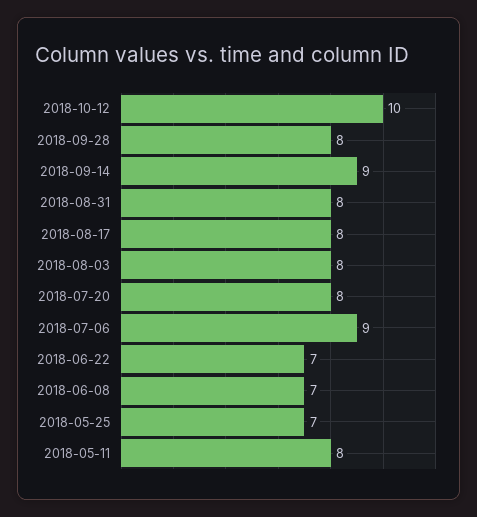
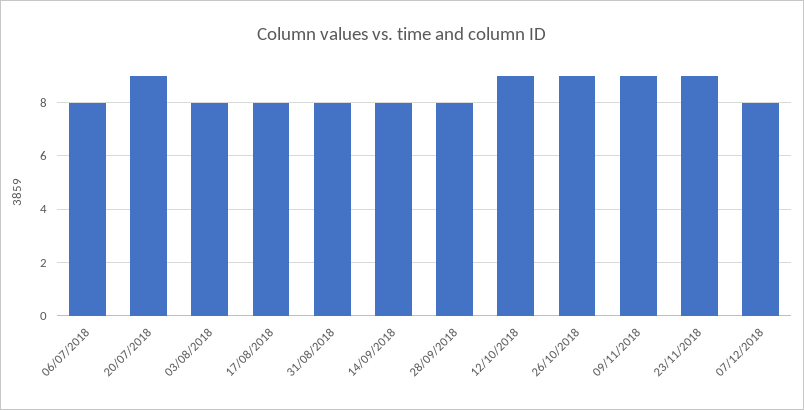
2018-10-12: 10 -> 9
2018-09-14: 9 -> 8
2018-07-20: 8 -> 9
2018-07-06: 9 -> 8
2018-06-22: 7 -> none
2018-06-08: 7 -> none
2018-05-25: 7 -> none
2018-05-11: 8 -> none
26/10/2018: none -> 9
09/11/2018: none -> 9
23/11/2018: none -> 9
07/12/2018: none -> 8

